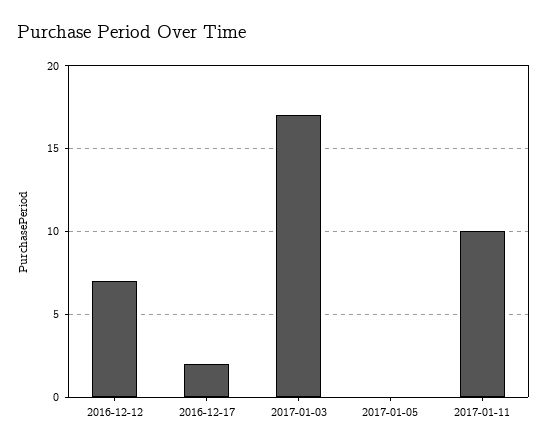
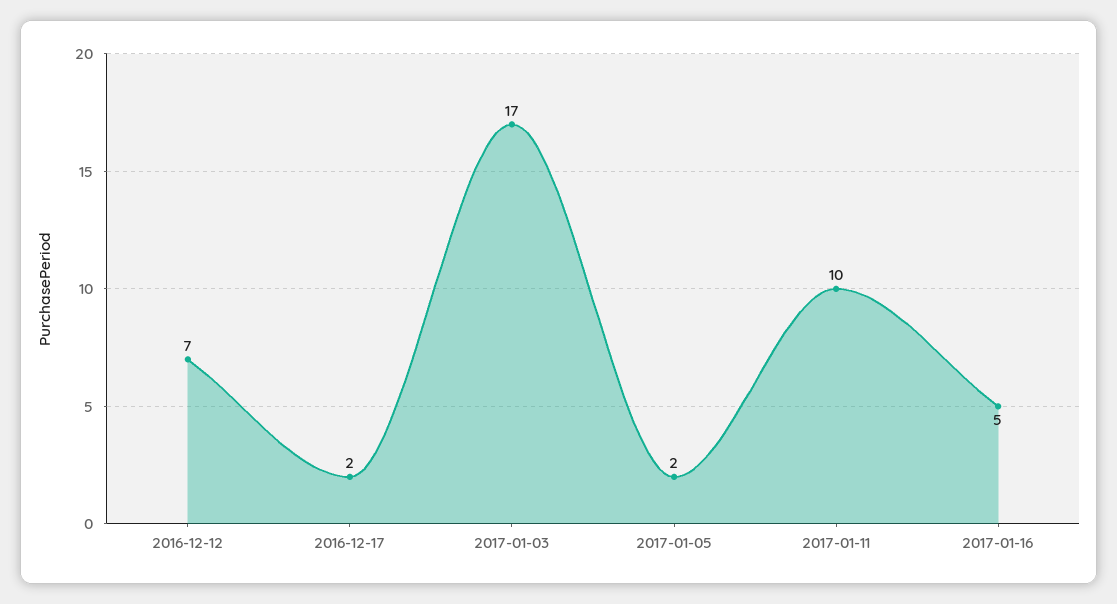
2017-01-05: 0 -> 2
2017-01-16: none -> 5

